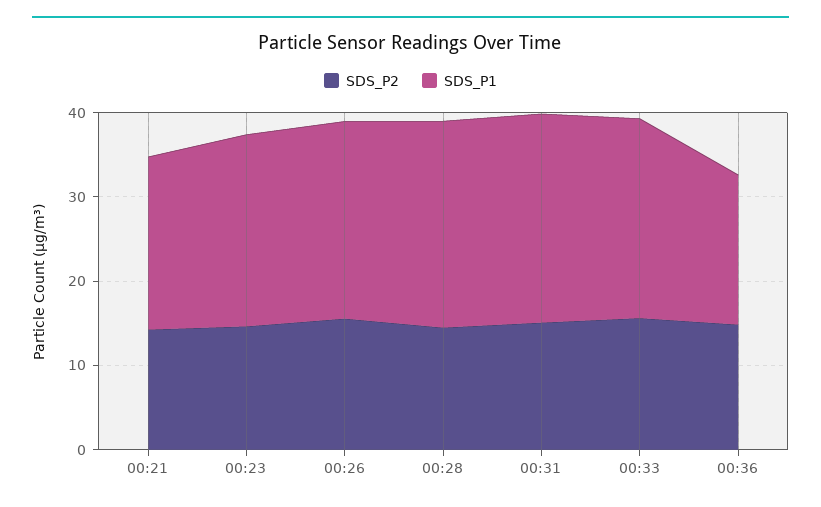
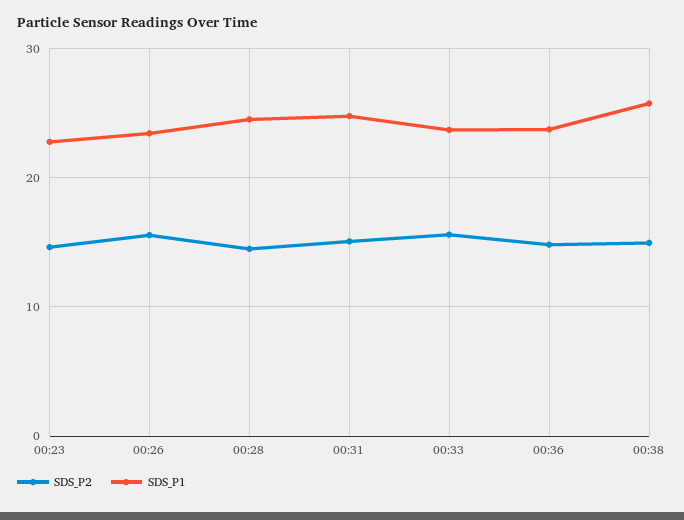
SDS_P2, 00:21: 14 -> none
SDS_P1, 00:21: 20 -> none
SDS_P1, 00:36: 18 -> 24
SDS_P2, 00:38: none -> 15
SDS_P1, 00:38: none -> 26

